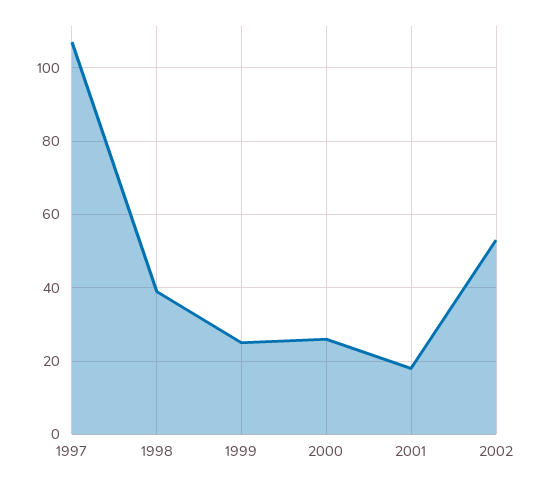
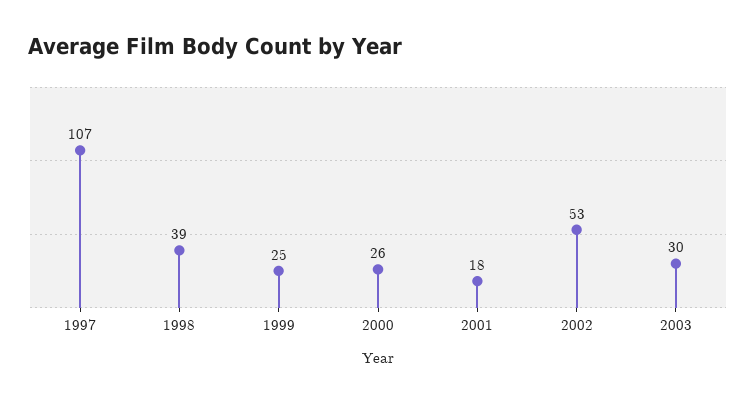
2003: none -> 30

